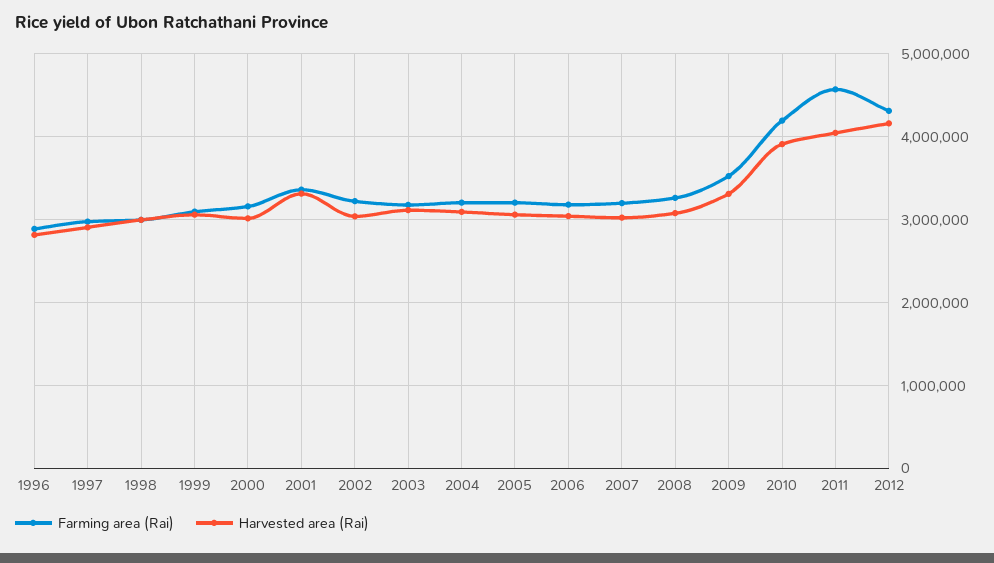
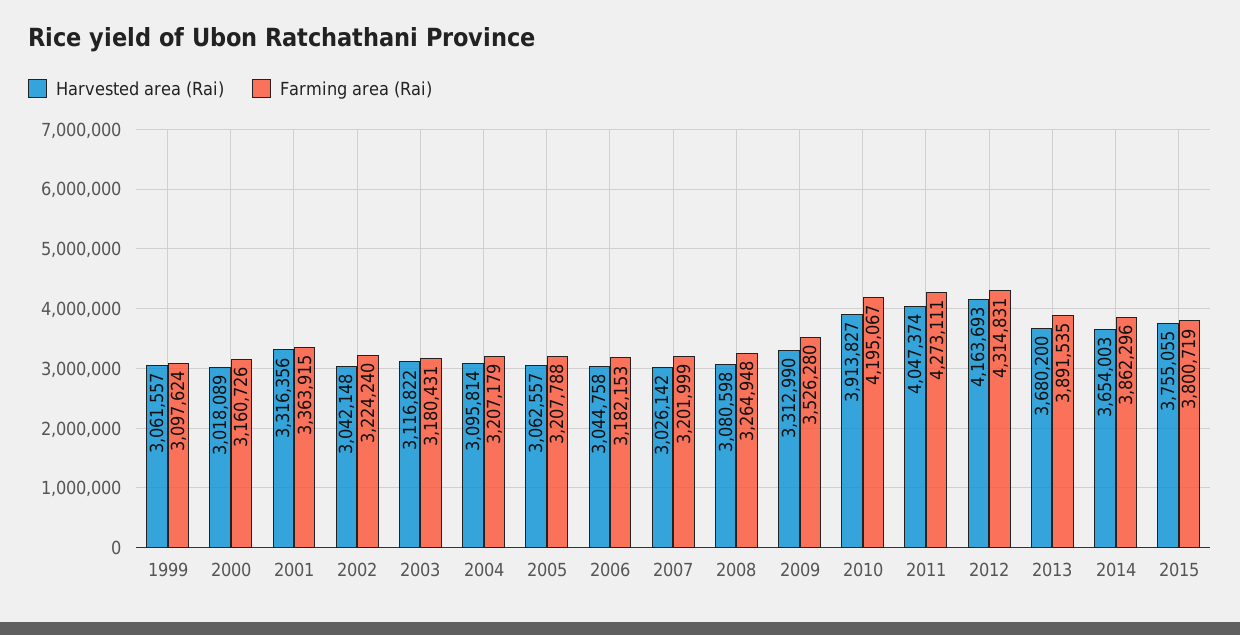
Farming area (Rai), 1996: 2900000 -> none
Harvested area (Rai), 1996: 2800000 -> none
Farming area (Rai), 1997: 3000000 -> none
Harvested area (Rai), 1997: 2900000 -> none
Farming area (Rai), 1998: 3000000 -> none
Harvested area (Rai), 1998: 3000000 -> none
Farming area (Rai), 2011: 4600000 -> 4273111
Harvested area (Rai), 2013: none -> 3680200
Farming area (Rai), 2013: none -> 3891535
Harvested area (Rai), 2014: none -> 3654003
Farming area (Rai), 2014: none -> 3862296
Harvested area (Rai), 2015: none -> 3755055
Farming area (Rai), 2015: none -> 3800719

